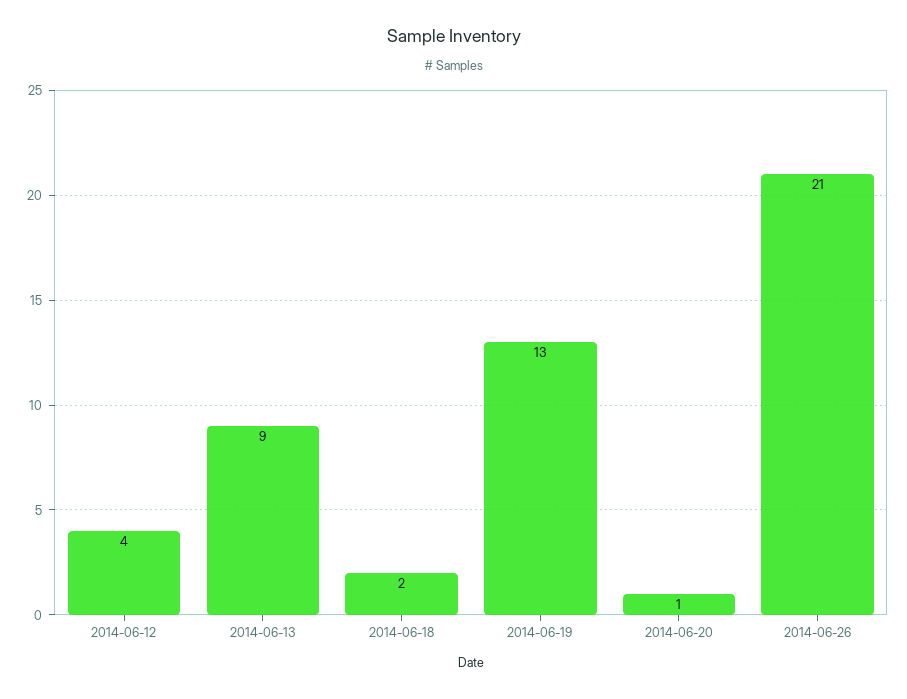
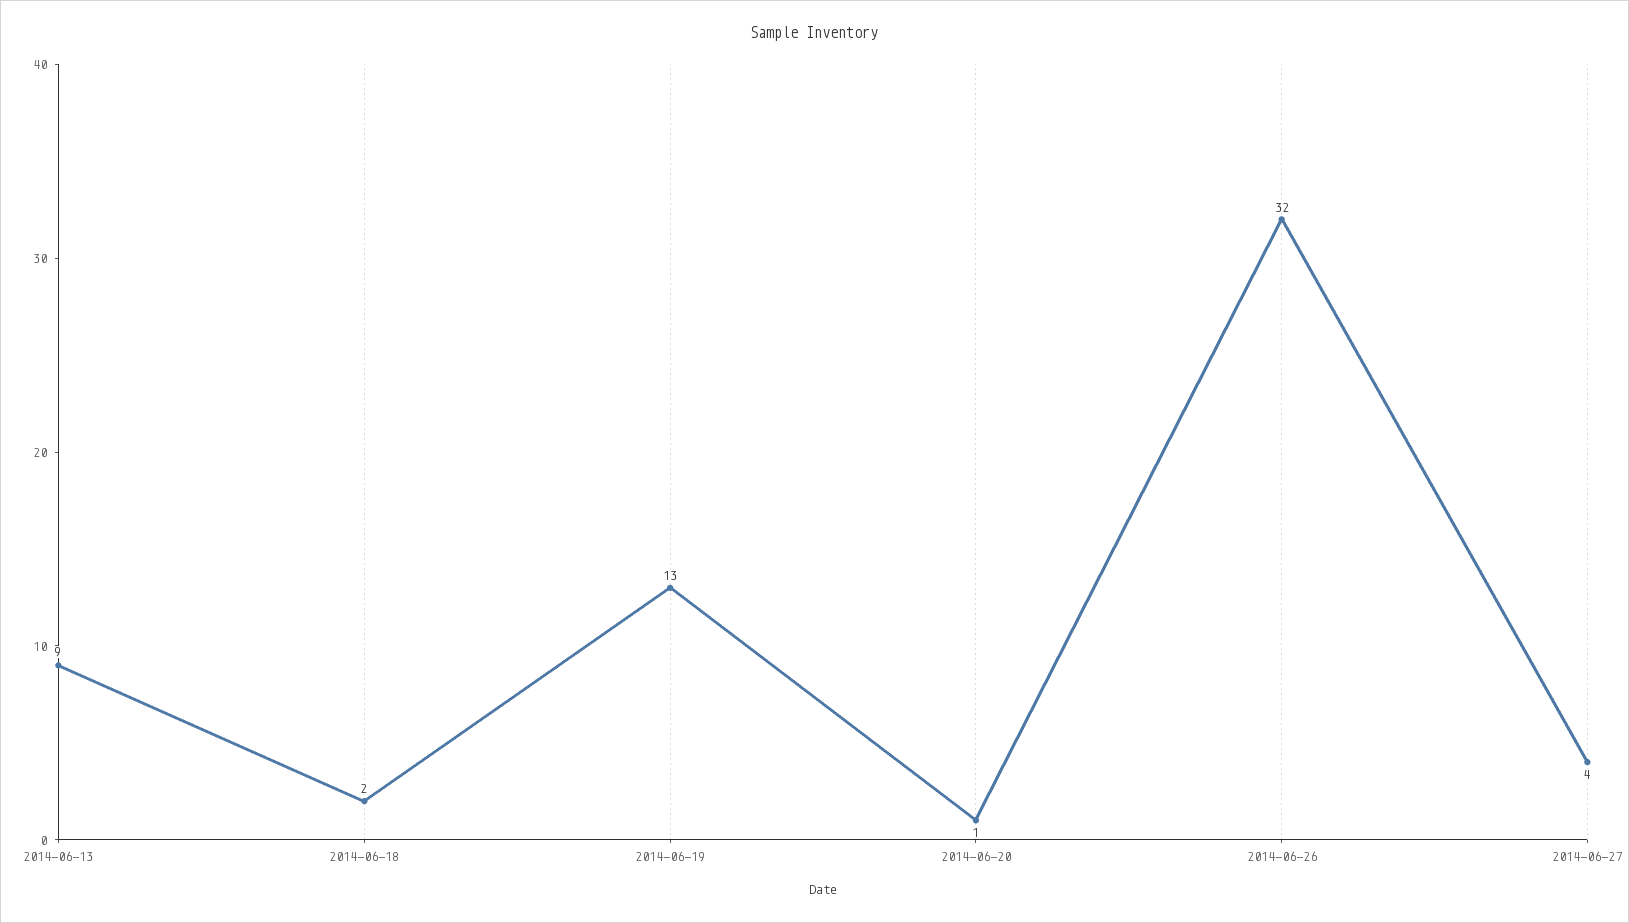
2014-06-12: 4 -> none
2014-06-26: 21 -> 32
2014-06-27: none -> 4

